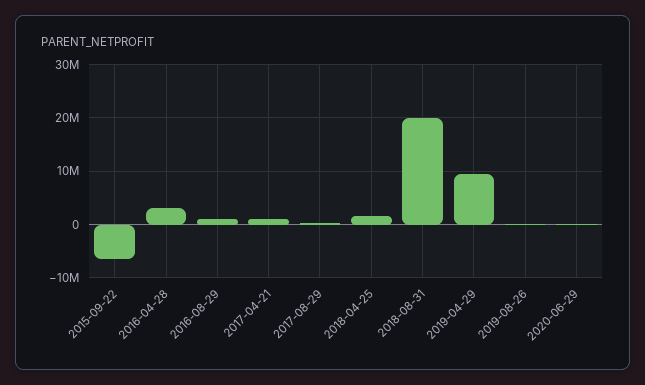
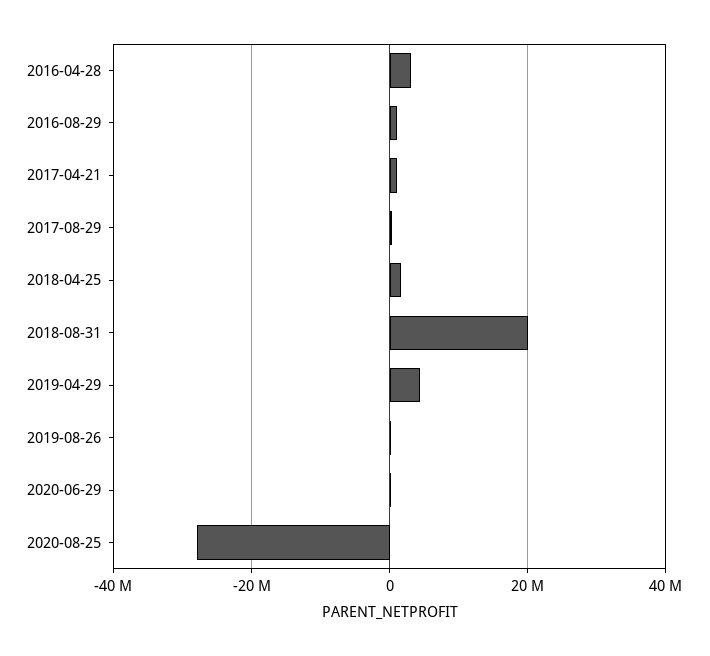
2015-09-22: -6000000 -> none
2019-04-29: 10000000 -> 4000000
2020-08-25: none -> -28000000

